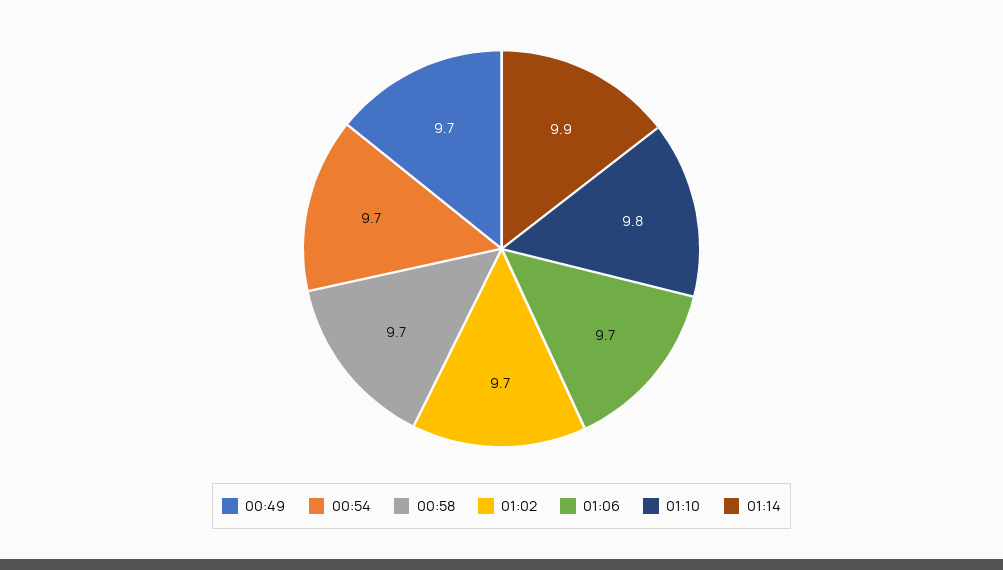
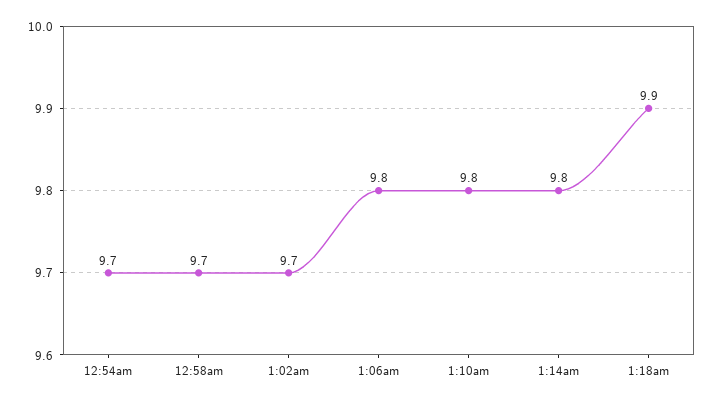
00:49: 9.7 -> none
01:06: 9.7 -> 9.8
01:14: 9.9 -> 9.8
1:18am: none -> 9.9

